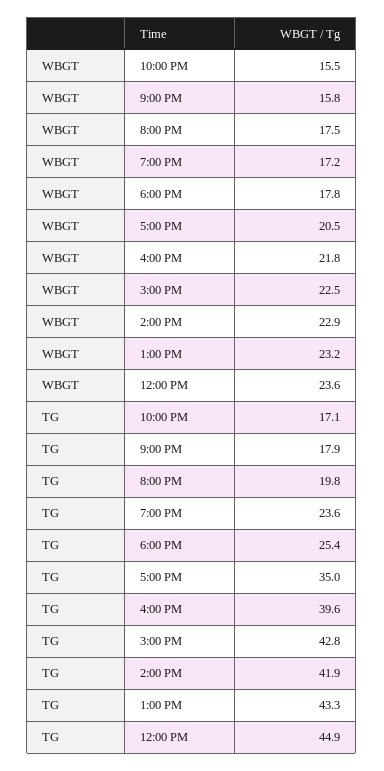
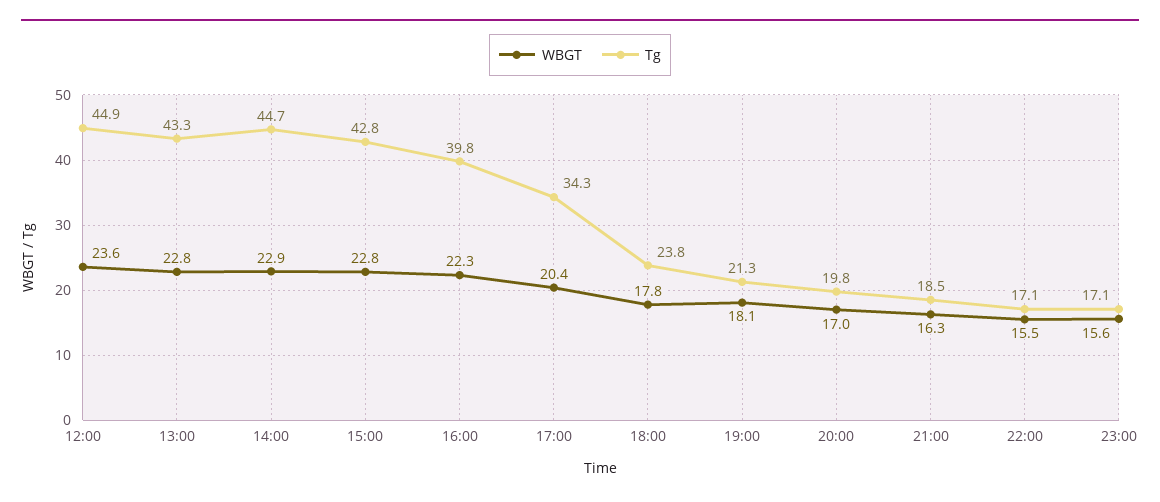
WBGT, 9:00 PM: 15.8 -> 16.3
WBGT, 8:00 PM: 17.5 -> 17
WBGT, 7:00 PM: 17.2 -> 18.1
WBGT, 5:00 PM: 20.5 -> 20.4
WBGT, 4:00 PM: 21.8 -> 22.3
WBGT, 3:00 PM: 22.5 -> 22.8
WBGT, 1:00 PM: 23.2 -> 22.8
TG, 9:00 PM: 17.9 -> 18.5
TG, 7:00 PM: 23.6 -> 21.3
TG, 6:00 PM: 25.4 -> 23.8
TG, 5:00 PM: 35 -> 34.3
TG, 4:00 PM: 39.6 -> 39.8
TG, 2:00 PM: 41.9 -> 44.7
WBGT, 23:00: none -> 15.6
TG, 23:00: none -> 17.1

